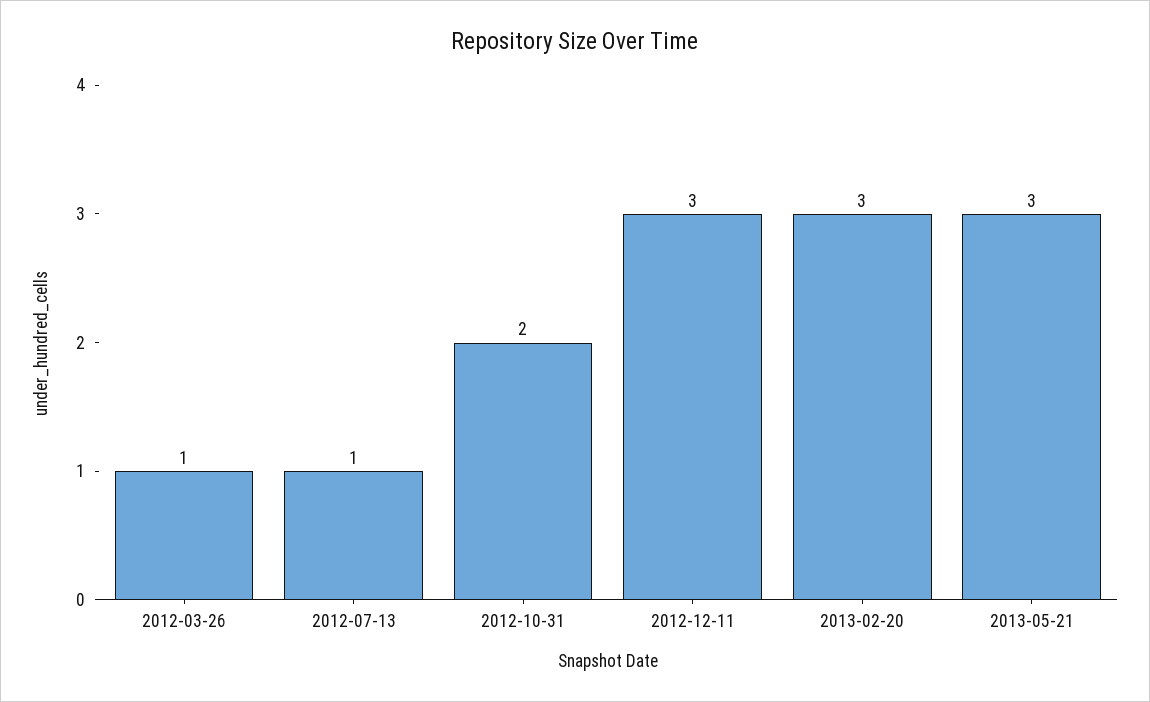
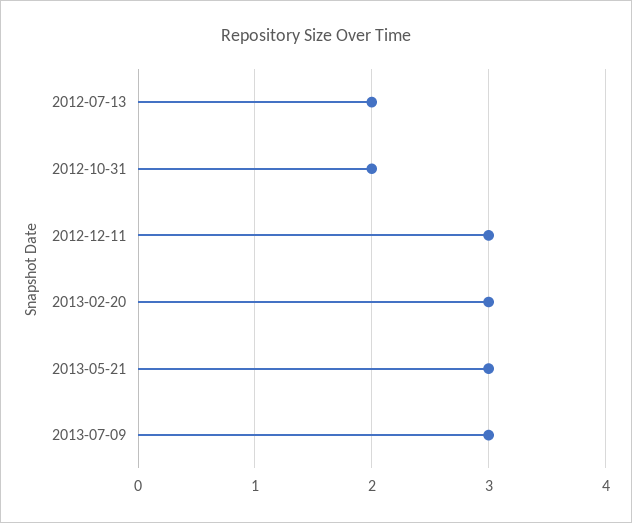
2012-03-26: 1 -> none
2012-07-13: 1 -> 2
2013-07-09: none -> 3

